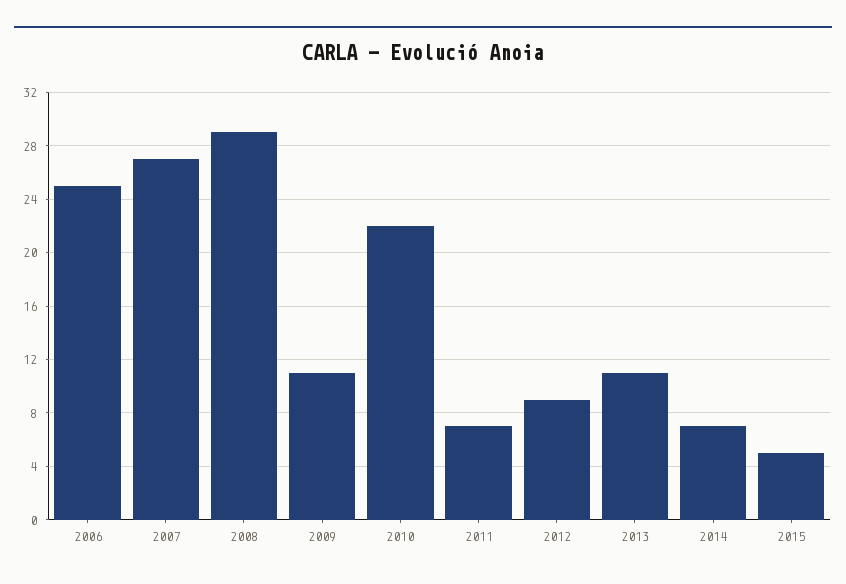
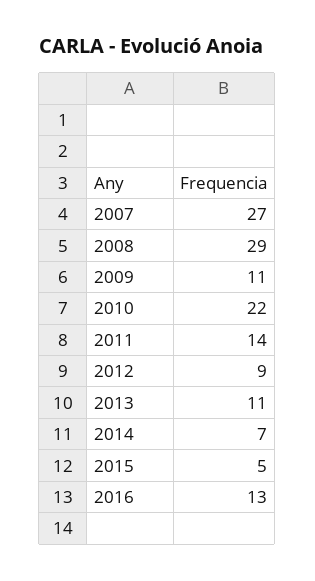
2006: 25 -> none
2011: 7 -> 14
2016: none -> 13

